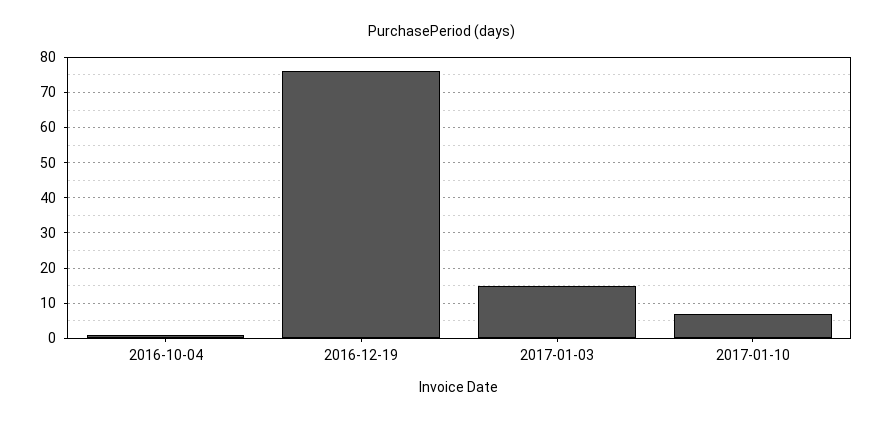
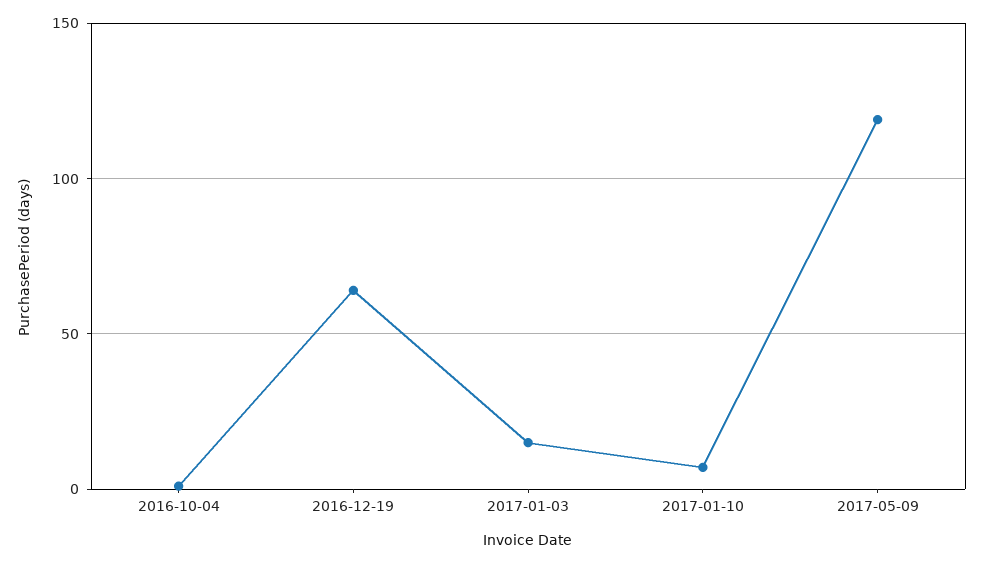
2016-12-19: 75 -> 65
2017-05-09: none -> 120

